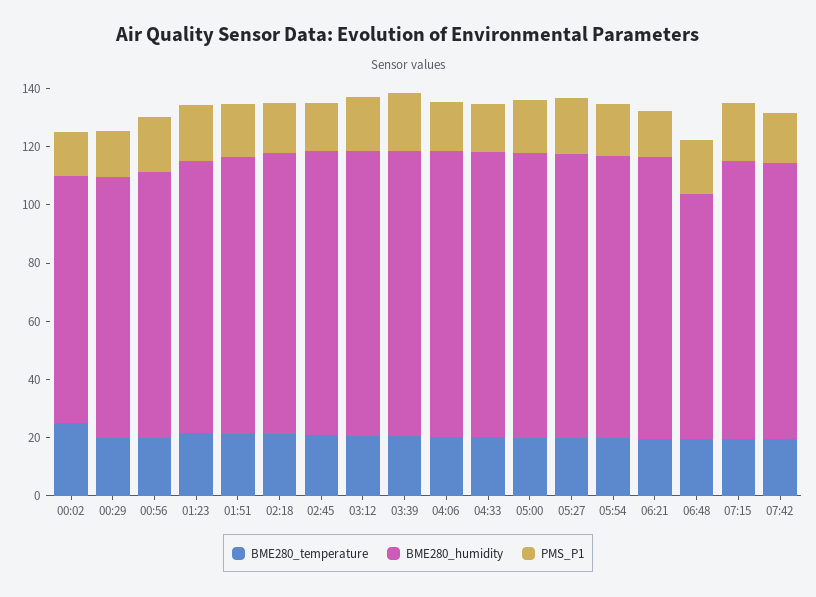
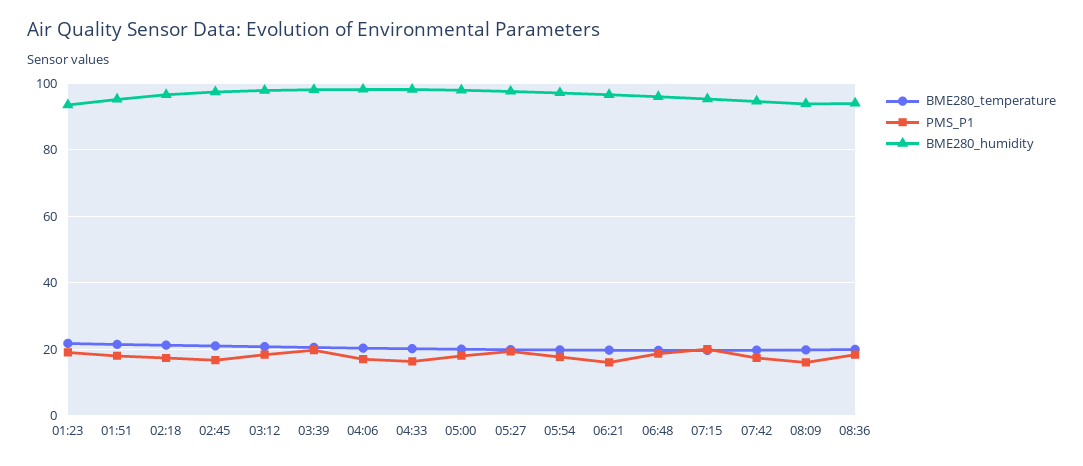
BME280_temperature, 00:02: 25 -> none
BME280_humidity, 00:02: 85 -> none
PMS_P1, 00:02: 15 -> none
BME280_temperature, 00:29: 20 -> none
BME280_humidity, 00:29: 90 -> none
PMS_P1, 00:29: 15 -> none
BME280_temperature, 00:56: 20 -> none
BME280_humidity, 00:56: 90 -> none
PMS_P1, 00:56: 20 -> none
BME280_humidity, 06:48: 85 -> 96
BME280_temperature, 08:09: none -> 20
PMS_P1, 08:09: none -> 16
BME280_humidity, 08:09: none -> 94
BME280_temperature, 08:36: none -> 20
PMS_P1, 08:36: none -> 18
BME280_humidity, 08:36: none -> 94

